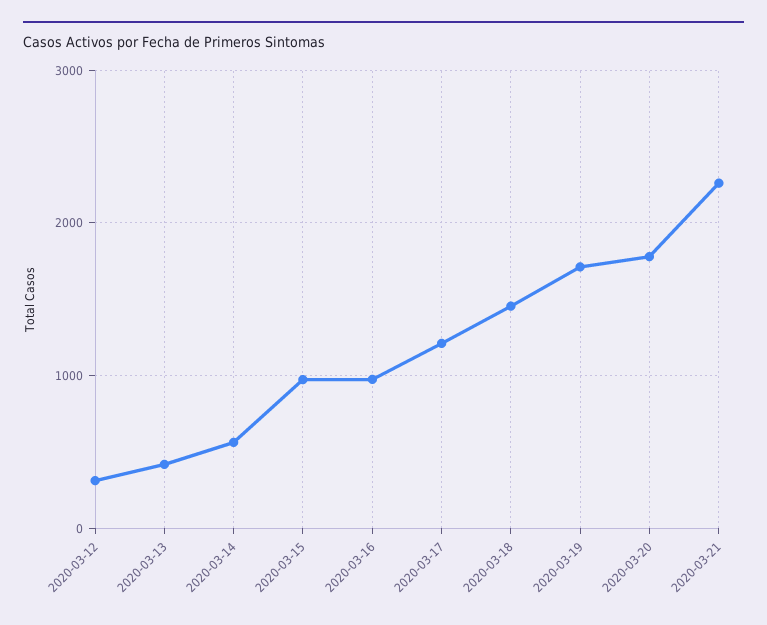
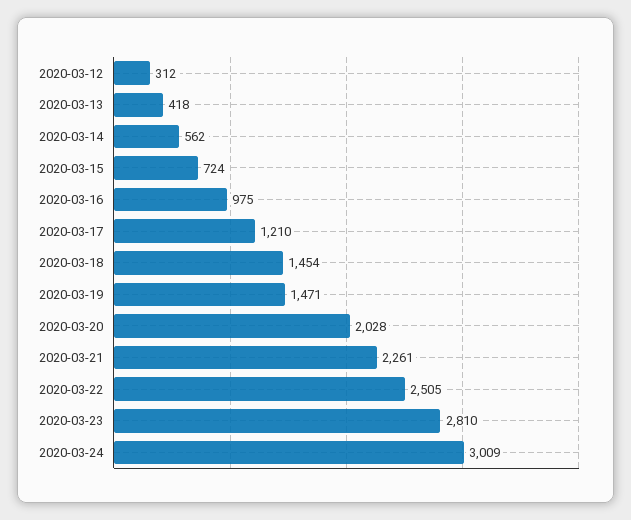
2020-03-15: 1000 -> 724
2020-03-19: 1700 -> 1471
2020-03-20: 1800 -> 2028
2020-03-22: none -> 2505
2020-03-23: none -> 2810
2020-03-24: none -> 3009

